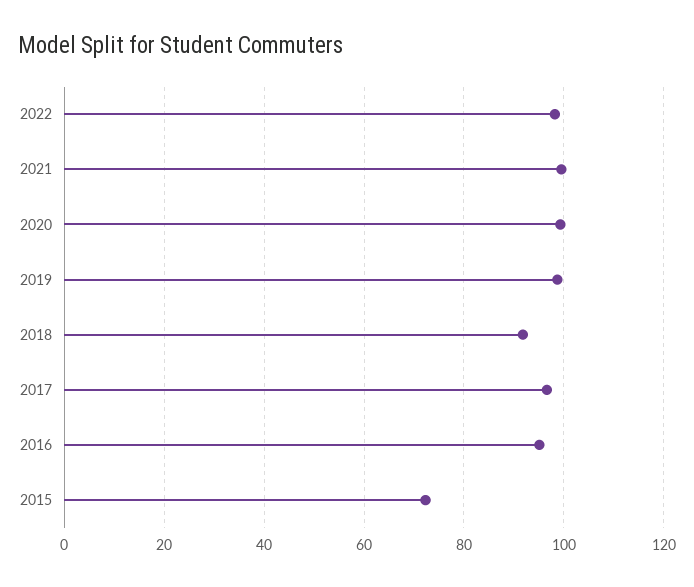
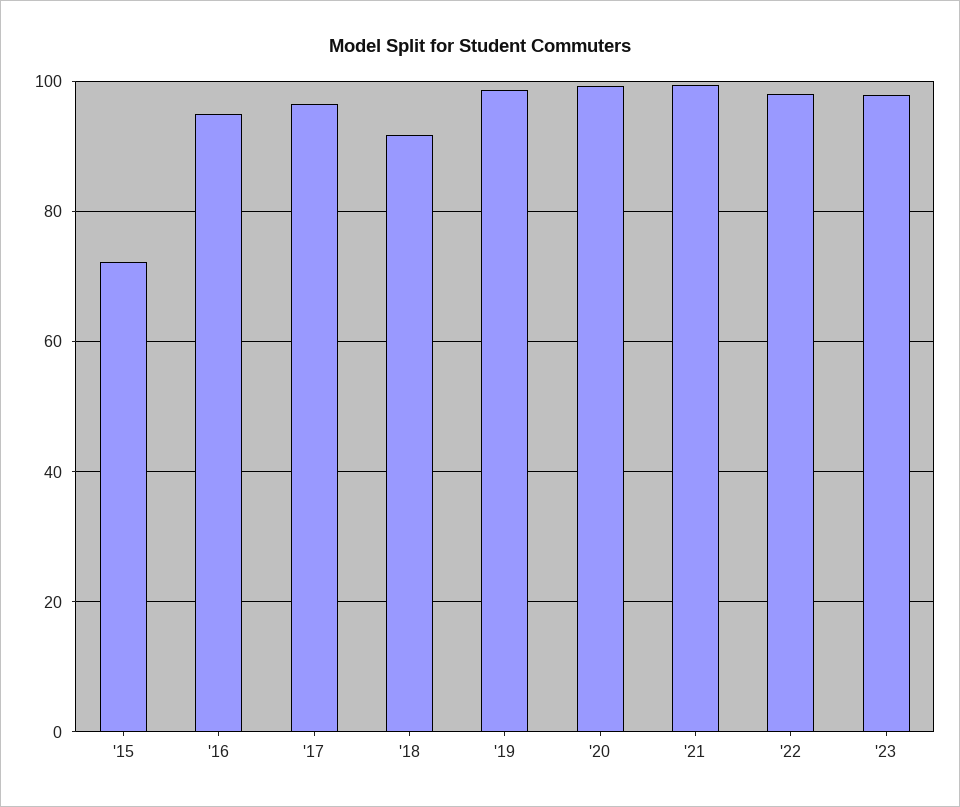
'23: none -> 98

